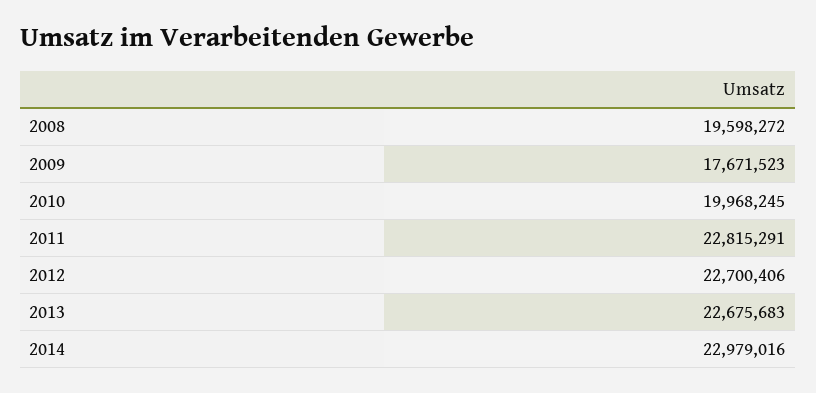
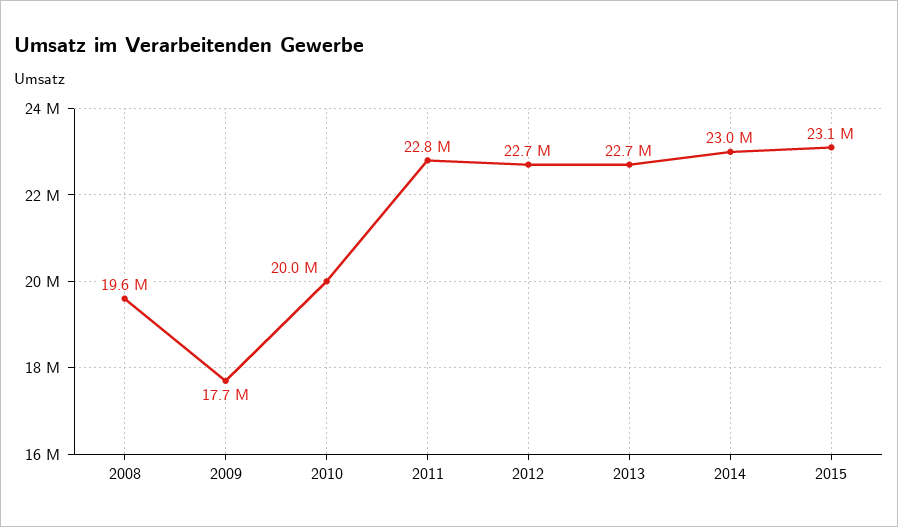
2015: none -> 23100000

